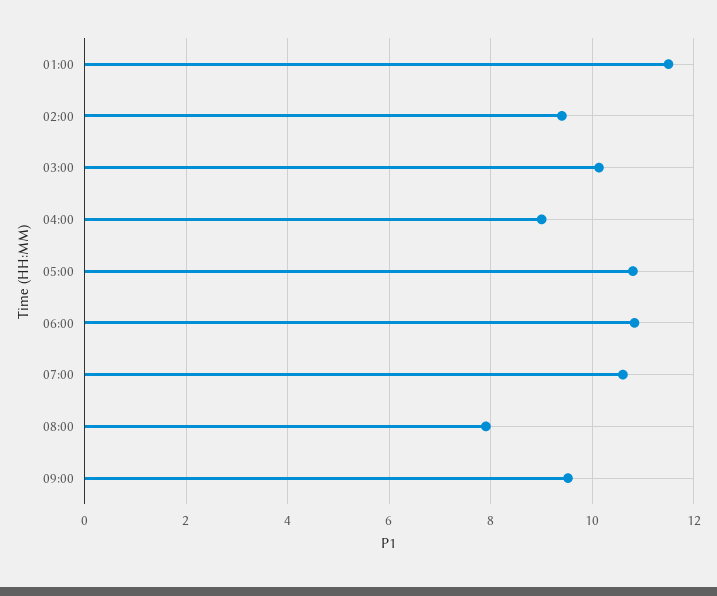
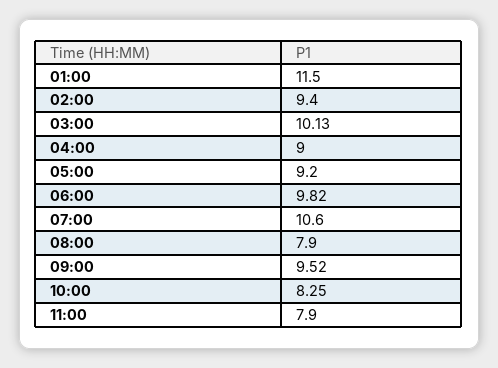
05:00: 10.8 -> 9.2
06:00: 10.8 -> 9.82
10:00: none -> 8.25
11:00: none -> 7.9

